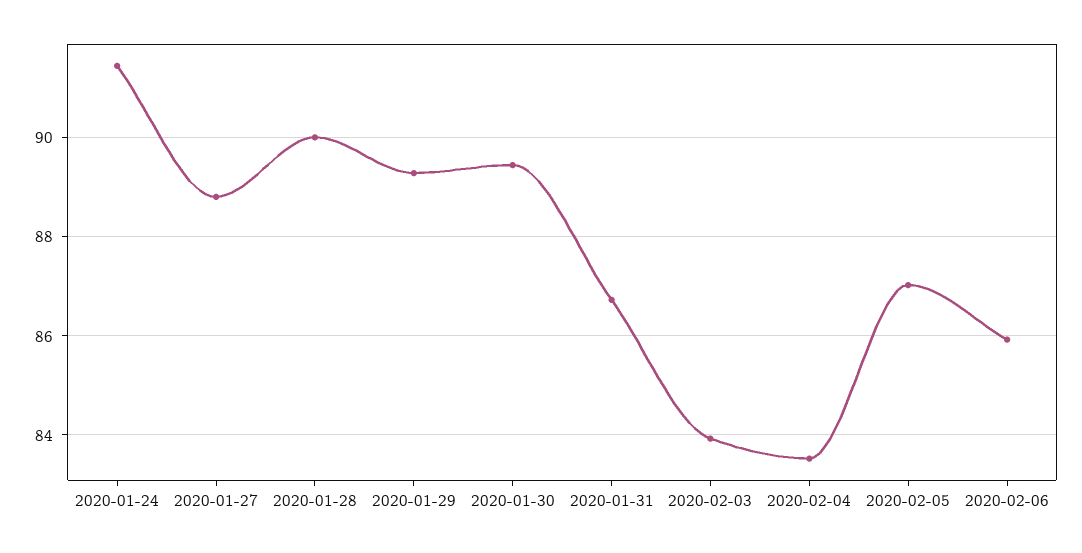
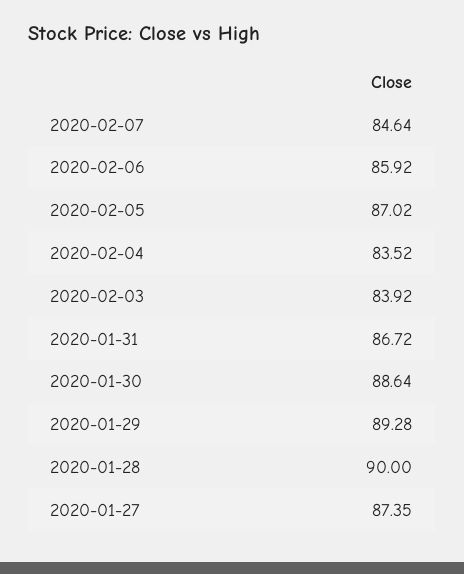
2020-01-24: 91.4 -> none
2020-01-27: 88.8 -> 87.35
2020-01-30: 89.4 -> 88.64
2020-02-07: none -> 84.64

